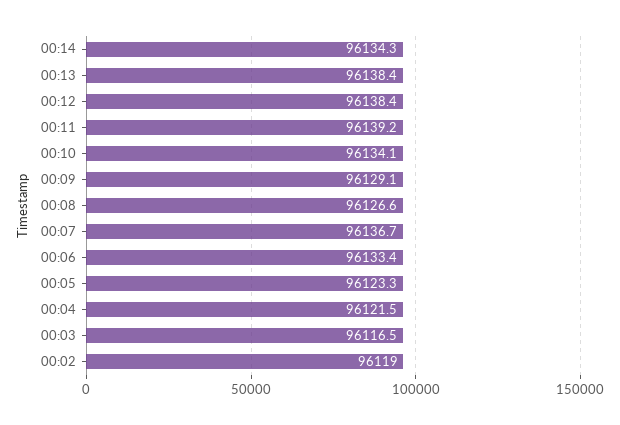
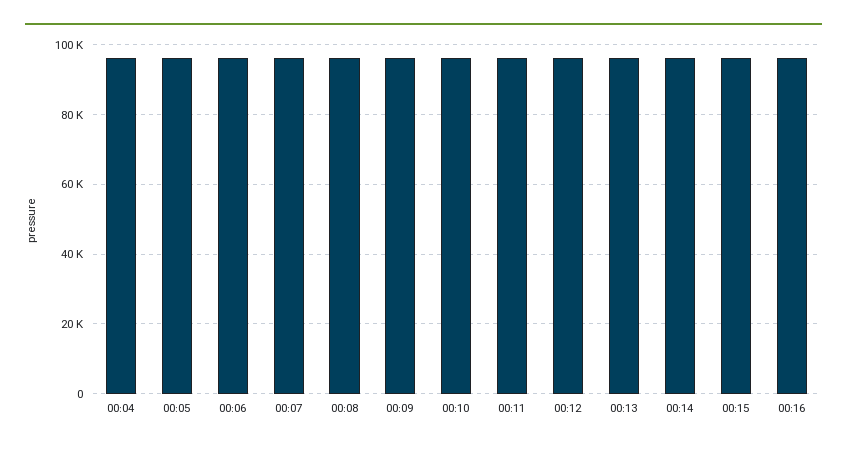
00:03: 96116.5 -> none
00:02: 96119 -> none
00:15: none -> 96000
00:16: none -> 96000

